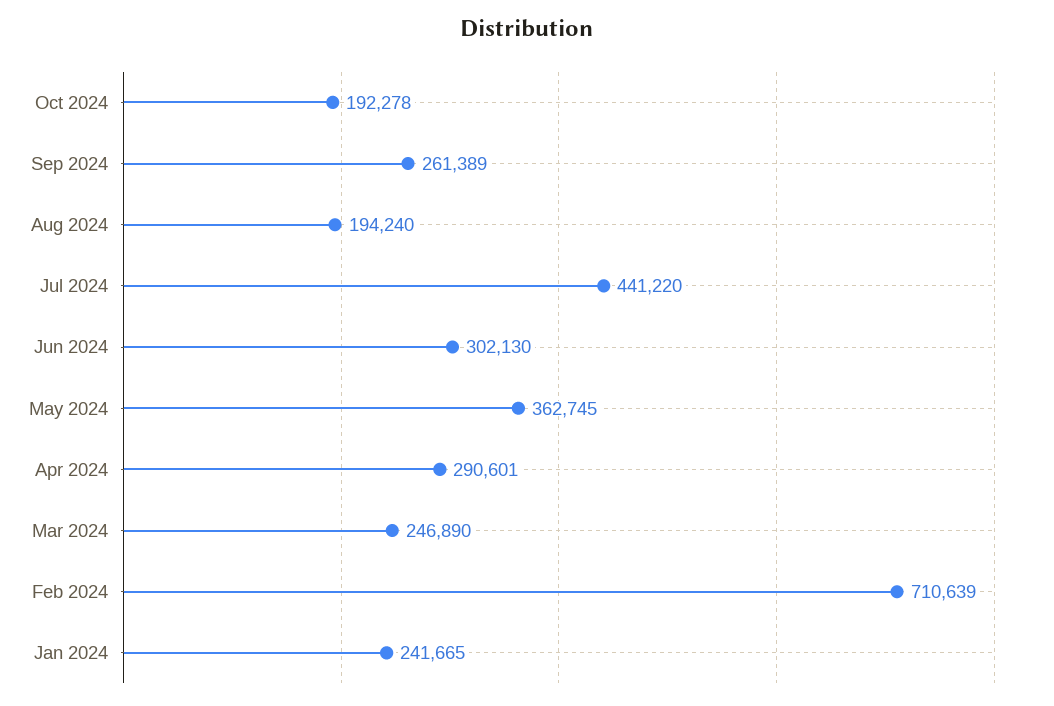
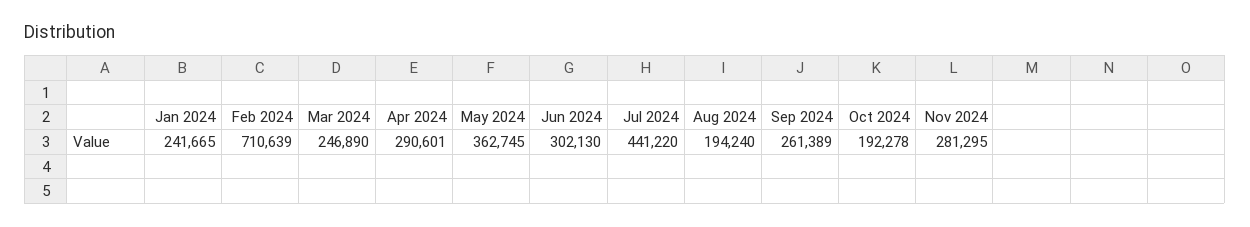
Nov 2024: none -> 281295

